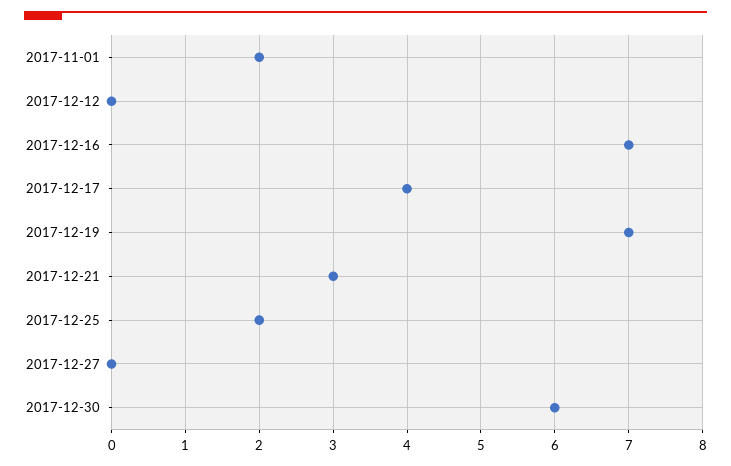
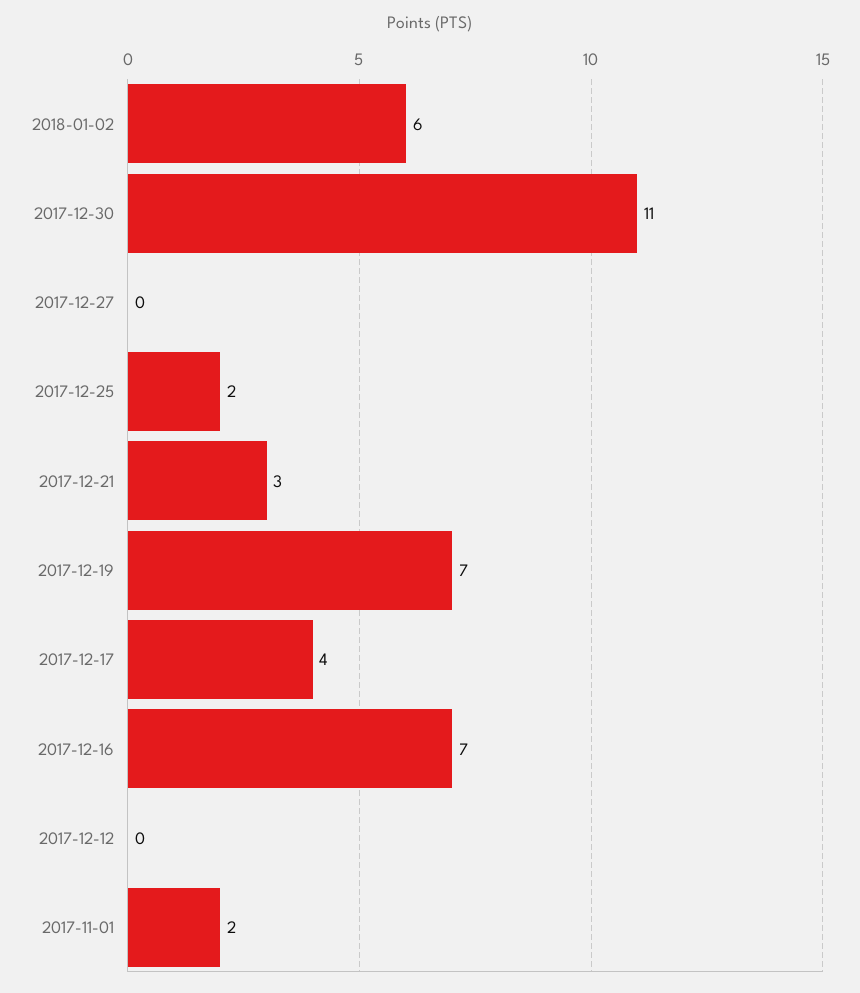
2017-12-30: 6 -> 11
2018-01-02: none -> 6

